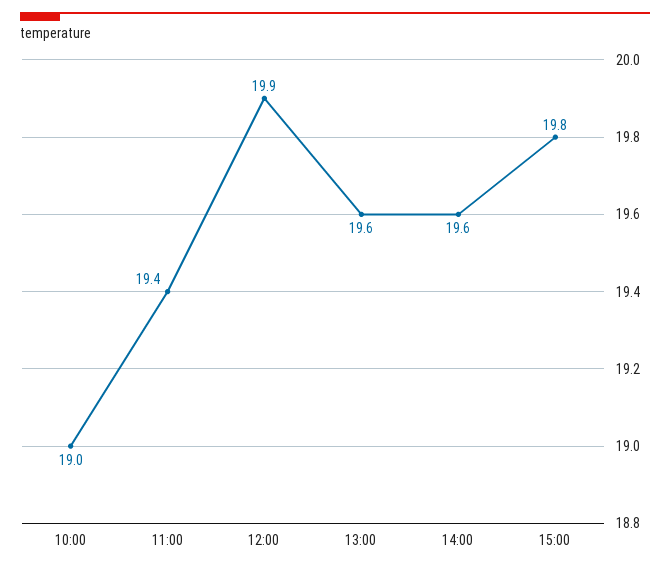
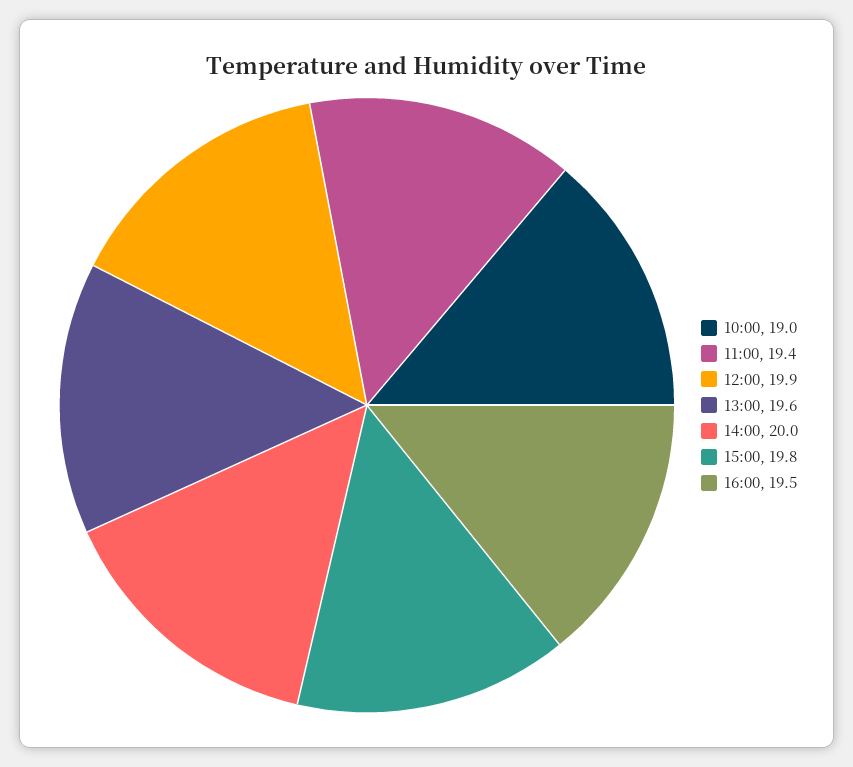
14:00: 19.6 -> 20
16:00: none -> 19.5

